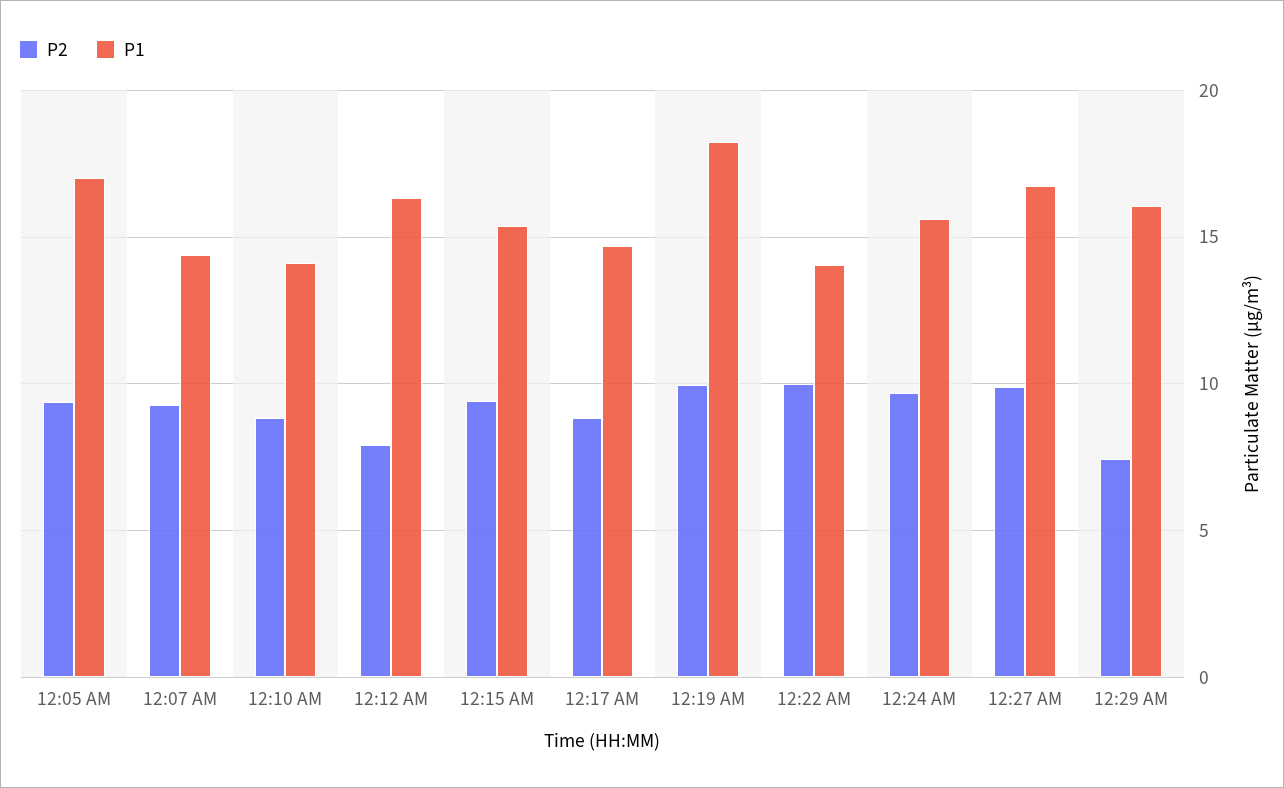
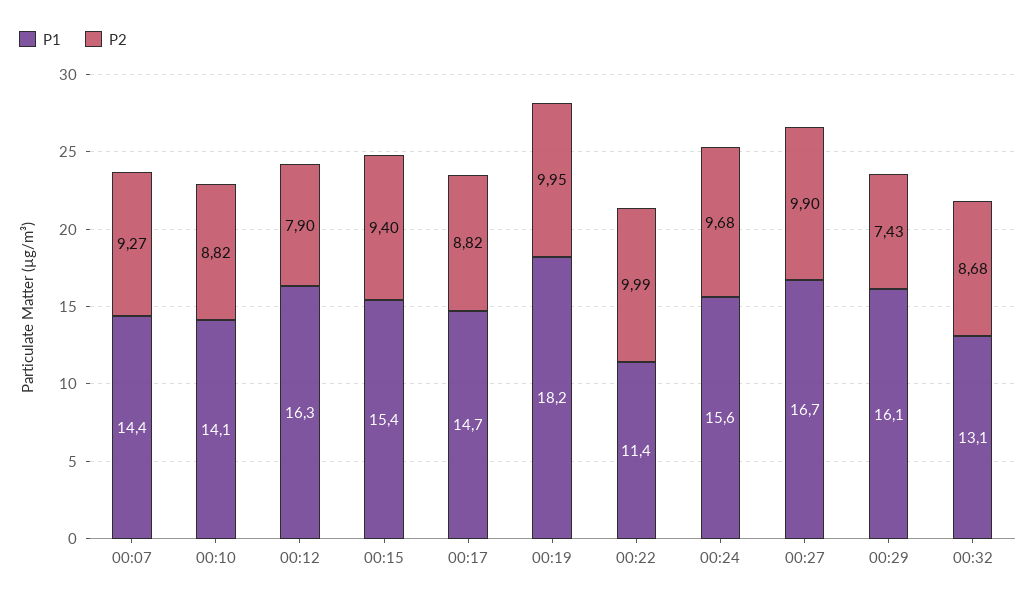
P2, 12:05 AM: 9.5 -> none
P1, 12:05 AM: 17 -> none
P1, 12:22 AM: 14 -> 11.4
P1, 00:32: none -> 13.1
P2, 00:32: none -> 8.68

